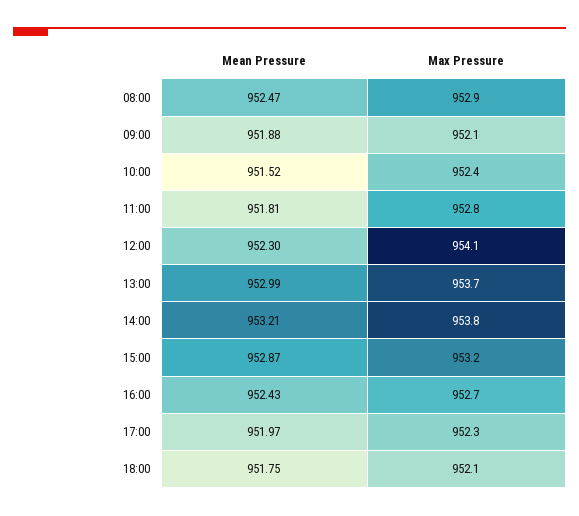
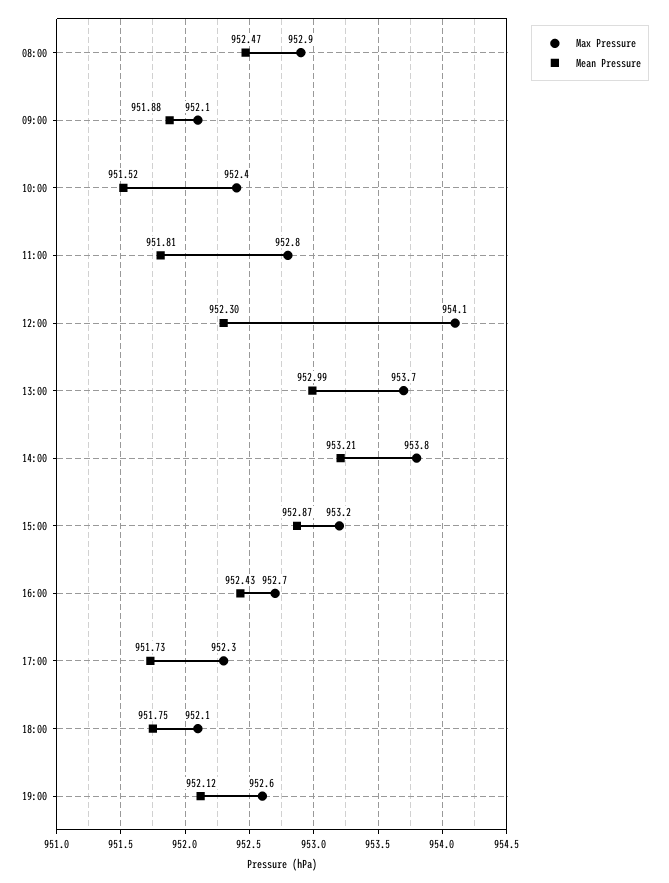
Mean Pressure, 17:00: 951.97 -> 951.73
Max Pressure, 19:00: none -> 952.6
Mean Pressure, 19:00: none -> 952.12

